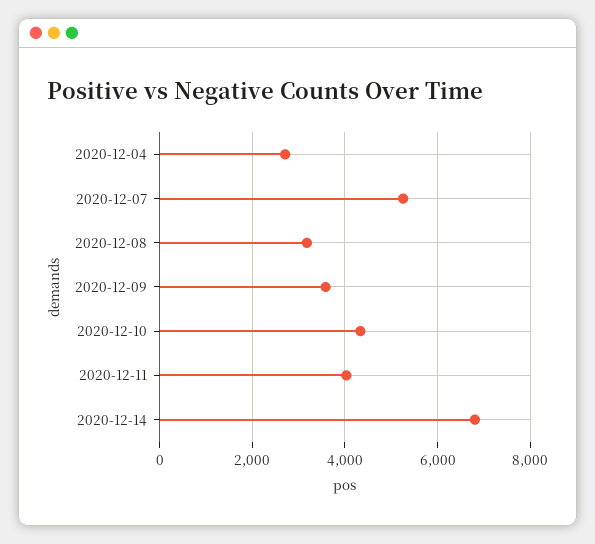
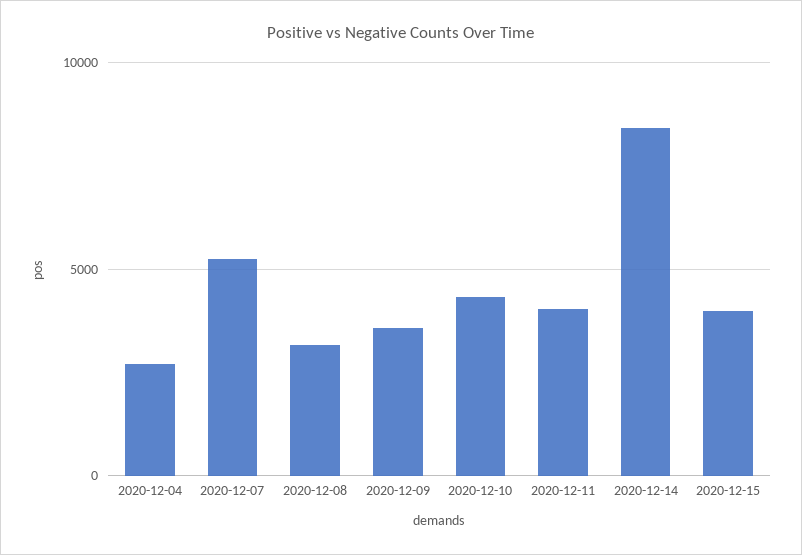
2020-12-14: 6800 -> 8500
2020-12-15: none -> 4000

